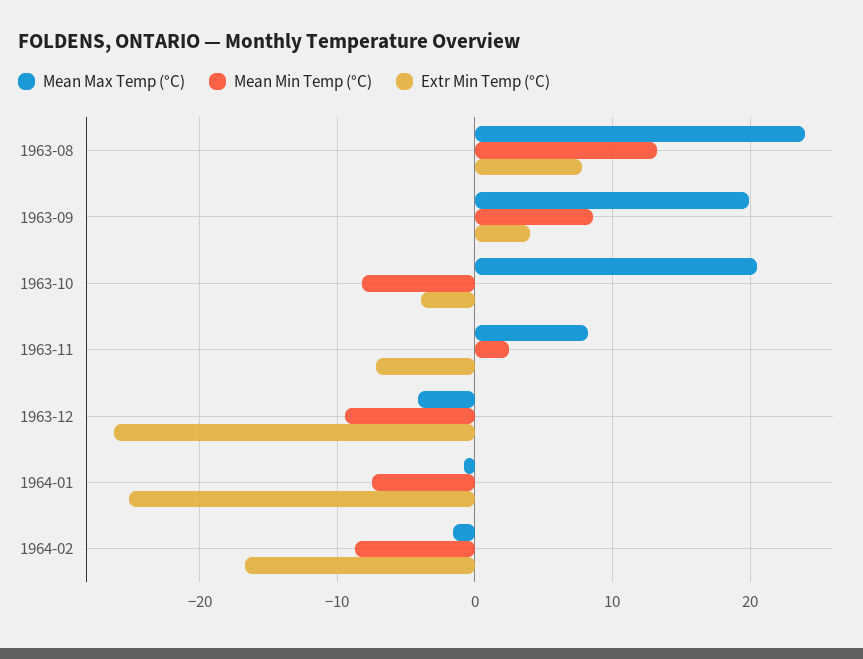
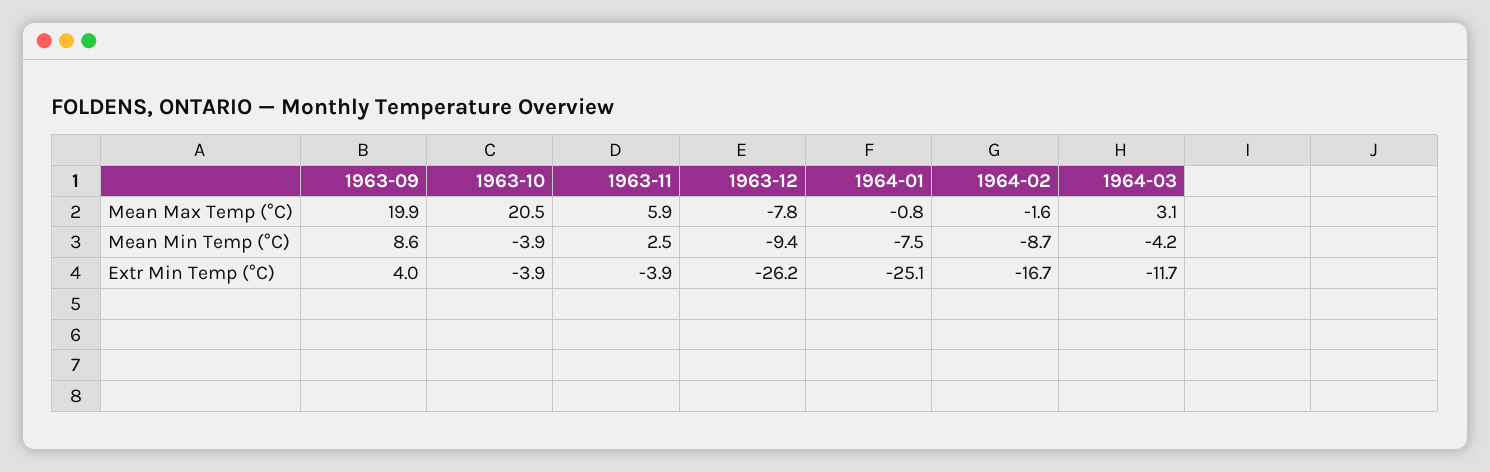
Mean Max Temp (°C), 1963-08: 24 -> none
Mean Min Temp (°C), 1963-08: 13 -> none
Extr Min Temp (°C), 1963-08: 8 -> none
Mean Min Temp (°C), 1963-10: -8 -> -3.9
Mean Max Temp (°C), 1963-11: 8 -> 5.9
Extr Min Temp (°C), 1963-11: -7 -> -3.9
Mean Max Temp (°C), 1963-12: -4 -> -7.8
Mean Max Temp (°C), 1964-03: none -> 3.1
Mean Min Temp (°C), 1964-03: none -> -4.2
Extr Min Temp (°C), 1964-03: none -> -11.7

